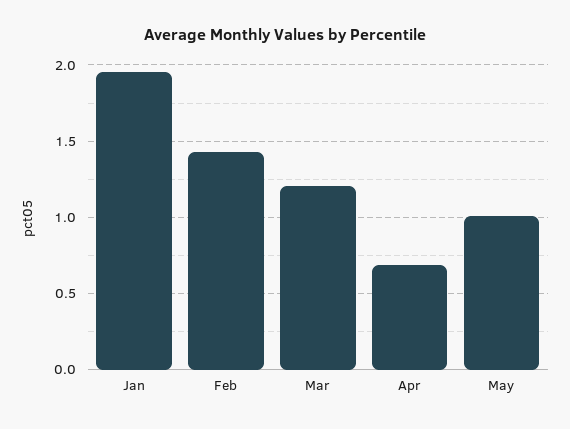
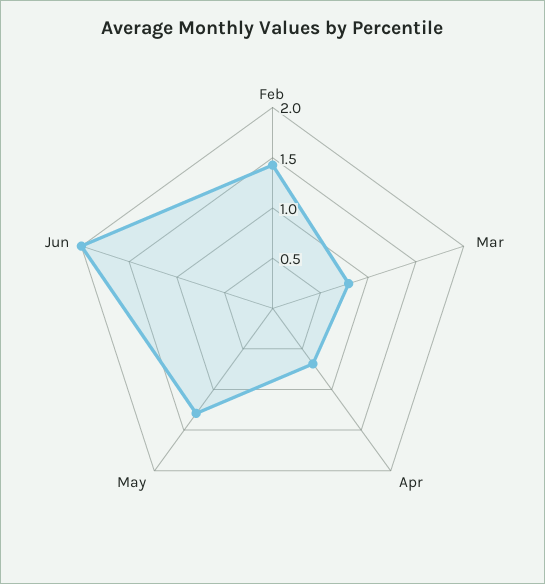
Jan: 1.95 -> none
Mar: 1.2 -> 0.8
May: 1 -> 1.3
Jun: none -> 2

